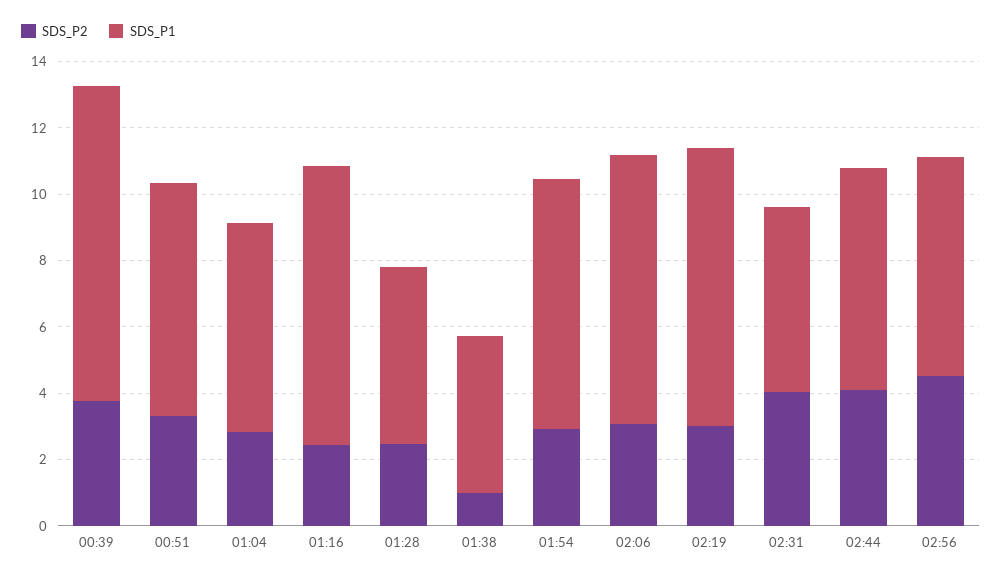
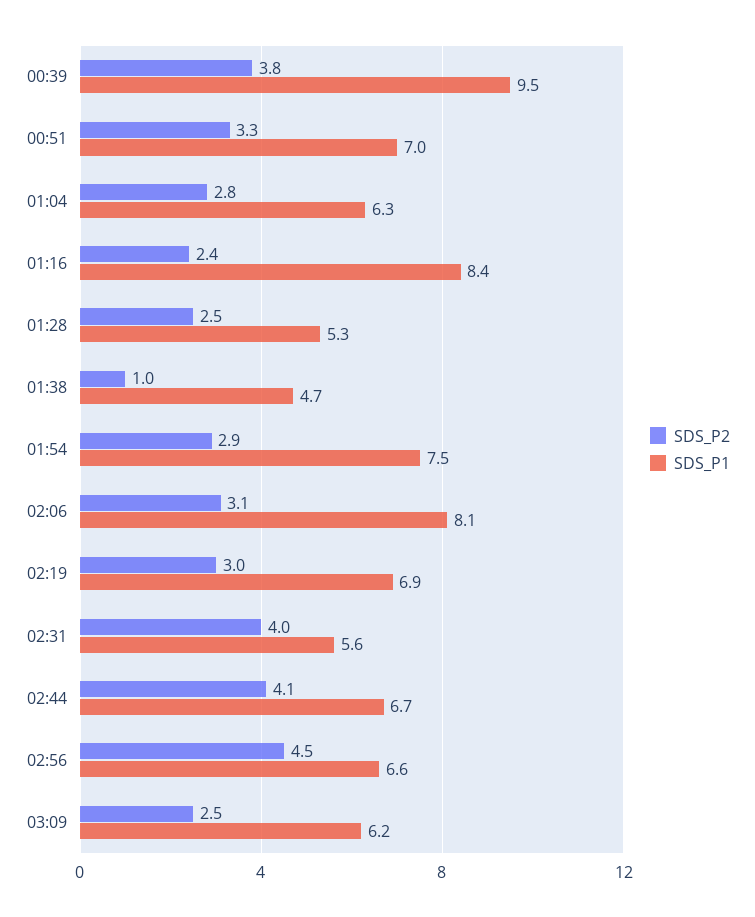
SDS_P1, 02:19: 8.5 -> 6.9
SDS_P2, 03:09: none -> 2.5
SDS_P1, 03:09: none -> 6.2

